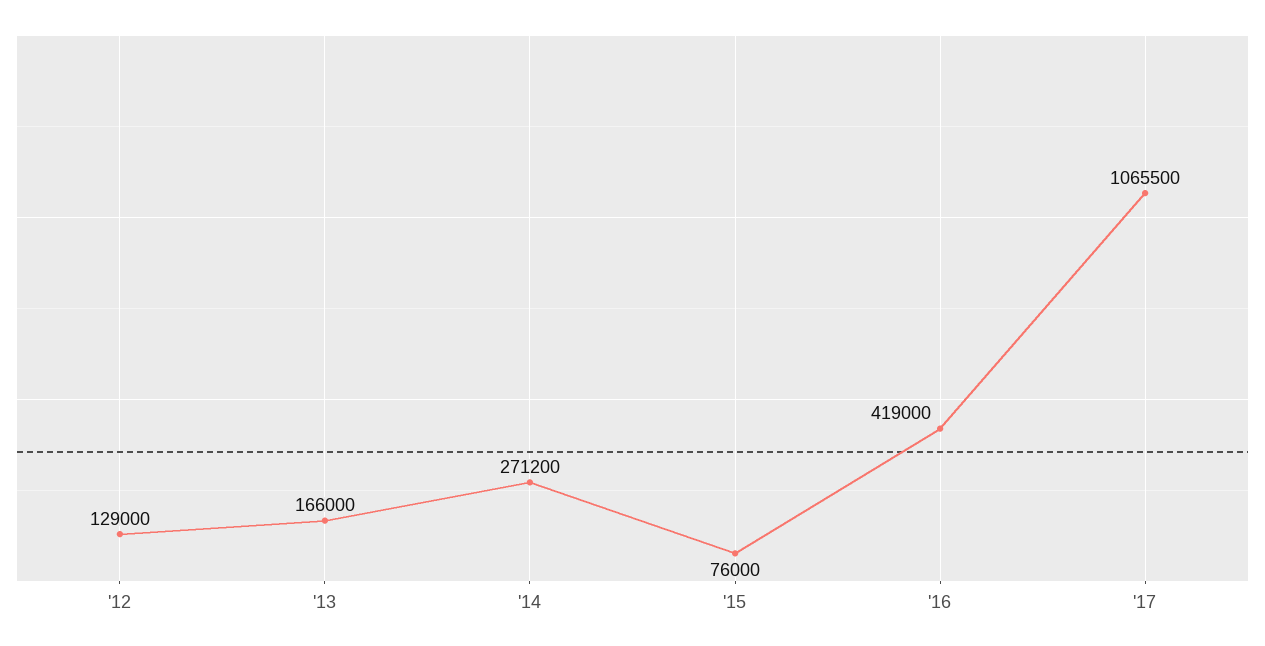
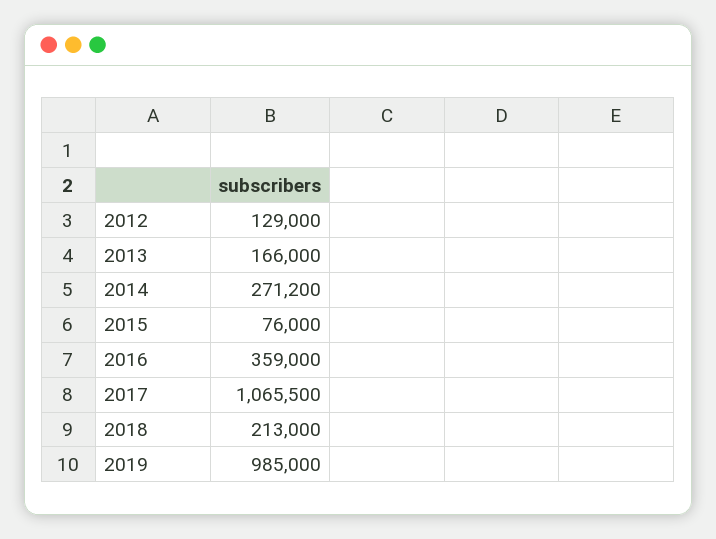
'16: 419000 -> 359000
2018: none -> 213000
2019: none -> 985000

